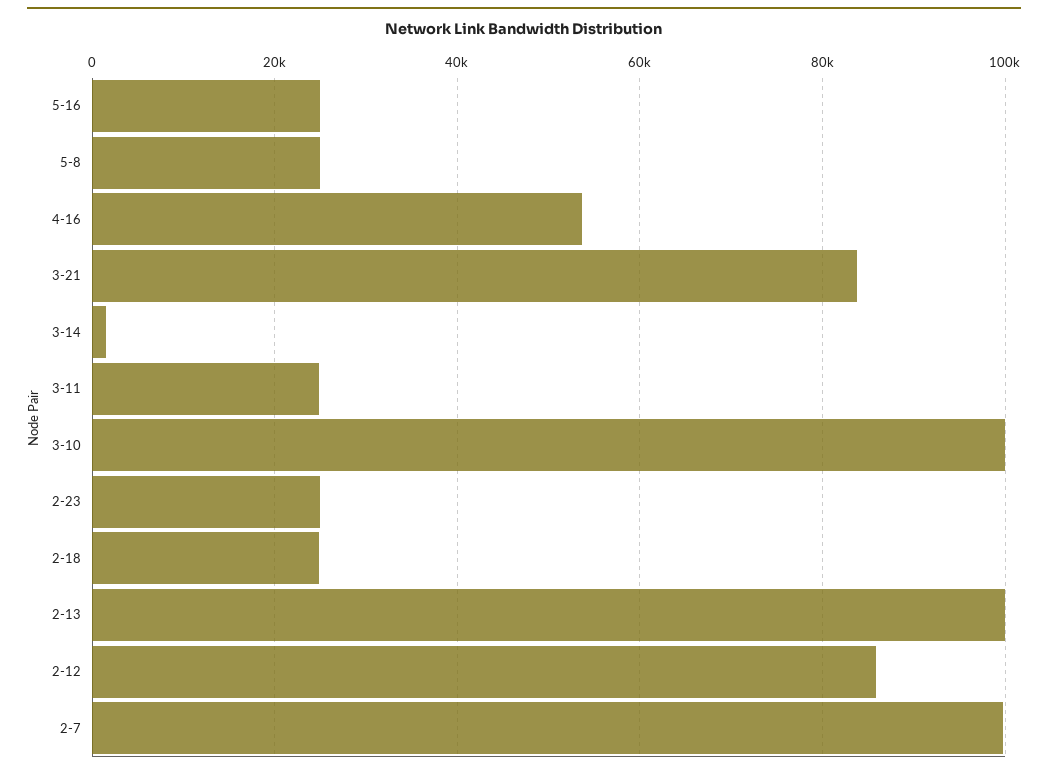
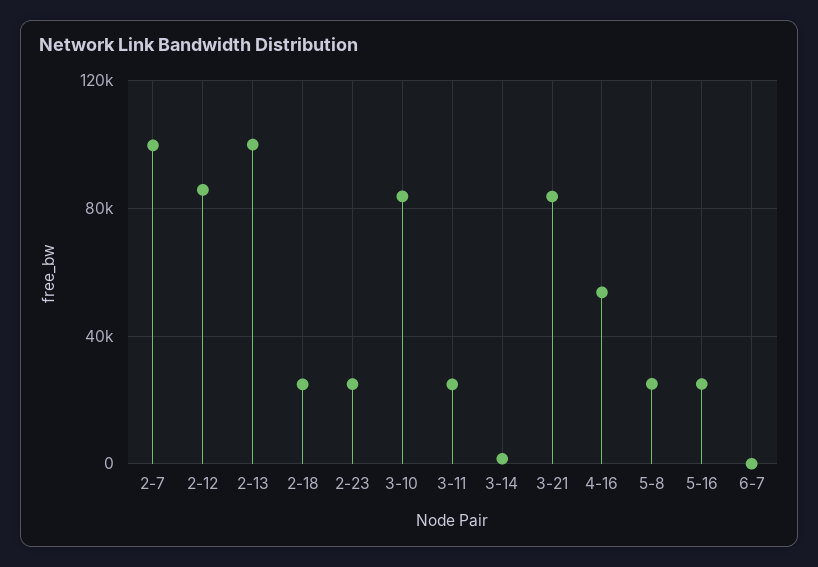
3-10: 100000 -> 85000
6-7: none -> 0

